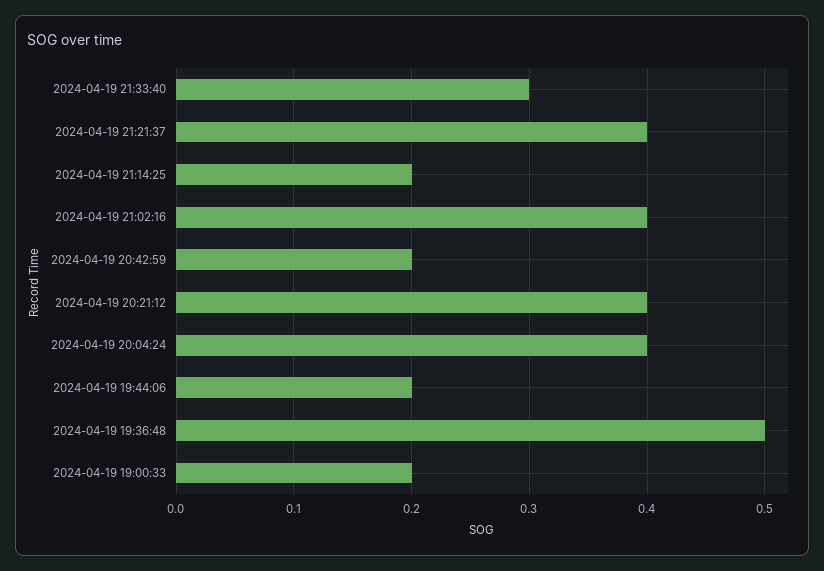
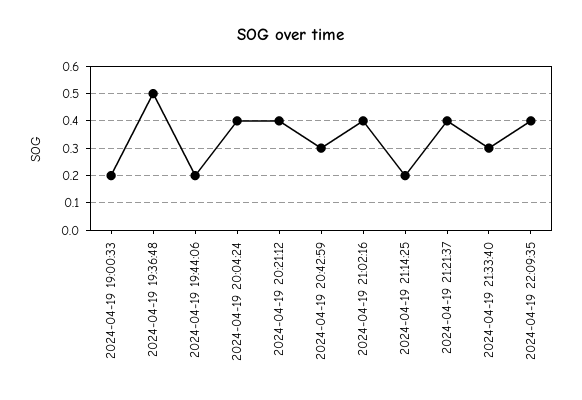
2024-04-19 20:42:59: 0.2 -> 0.3
2024-04-19 22:09:35: none -> 0.4

